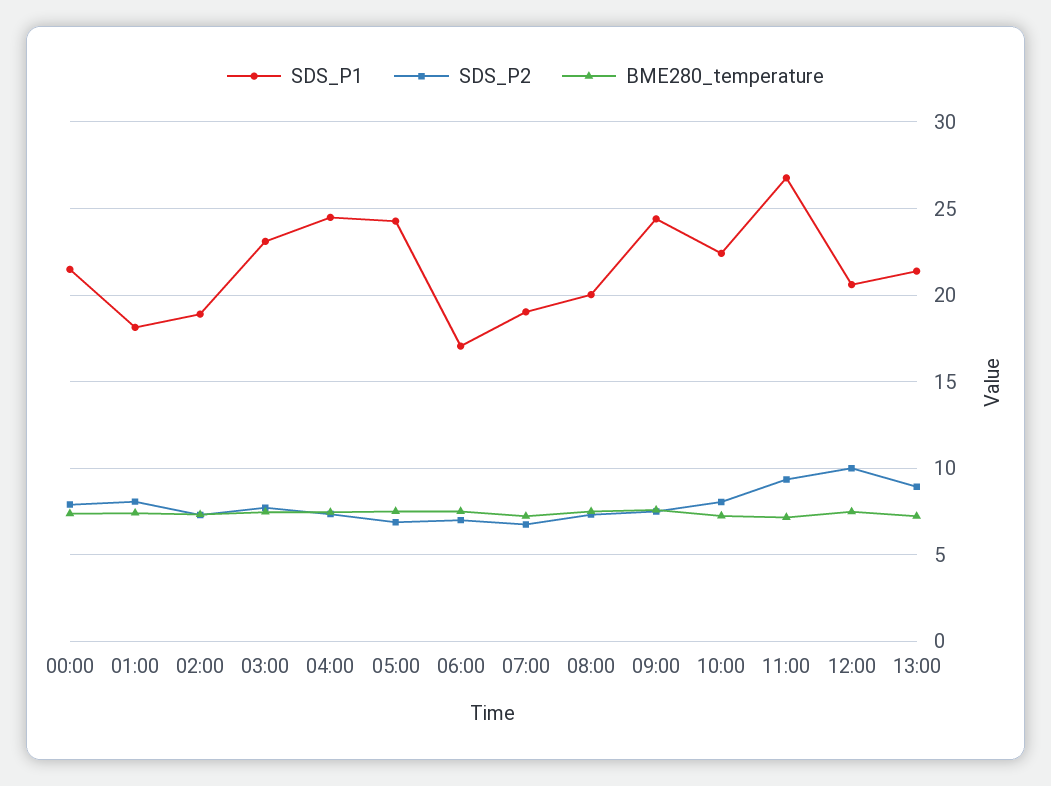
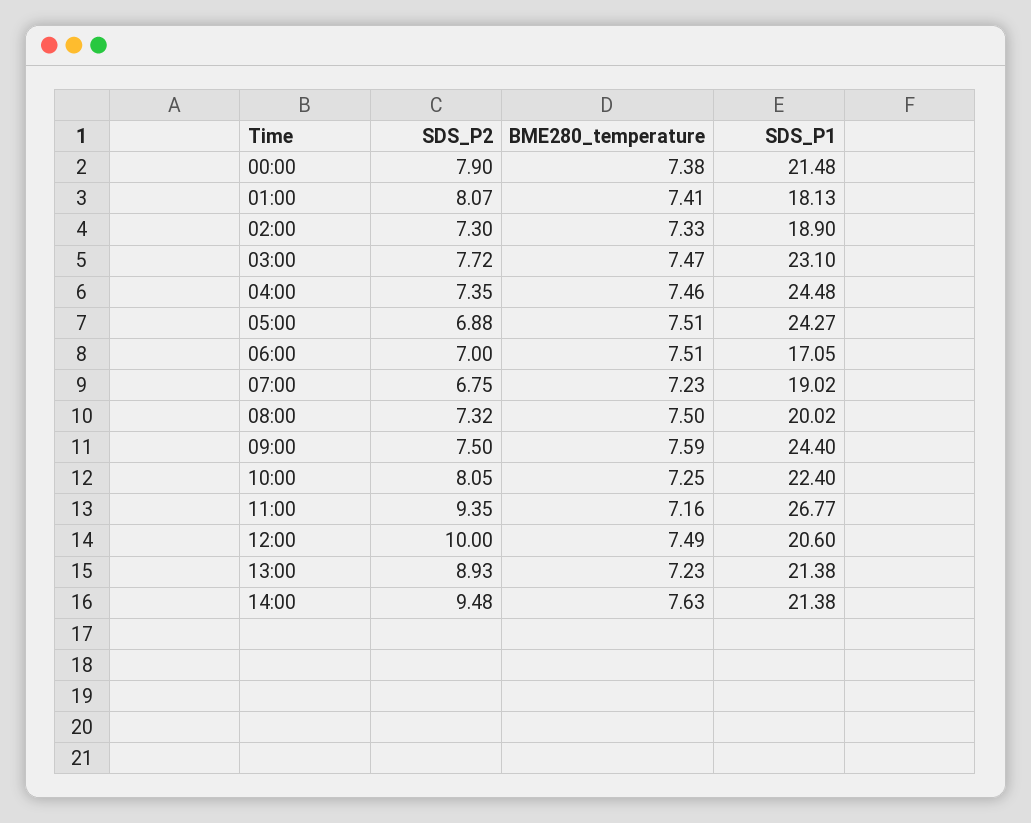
SDS_P2, 14:00: none -> 9.48
BME280_temperature, 14:00: none -> 7.63
SDS_P1, 14:00: none -> 21.38

